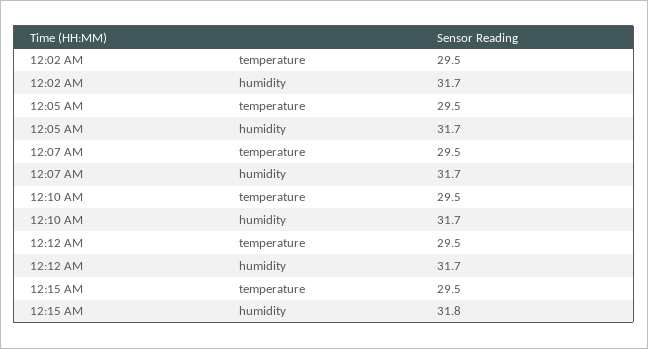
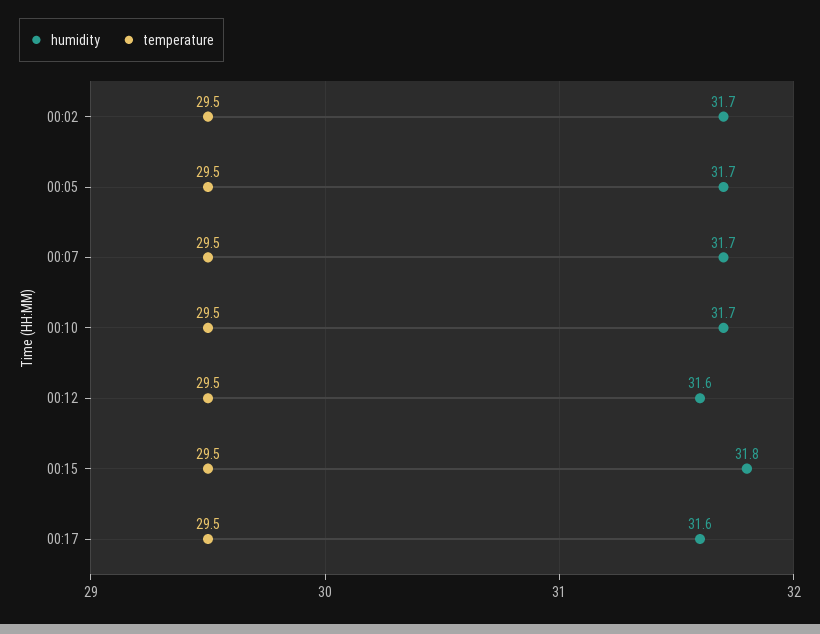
humidity, 12:12 AM: 31.7 -> 31.6
humidity, 00:17: none -> 31.6
temperature, 00:17: none -> 29.5

